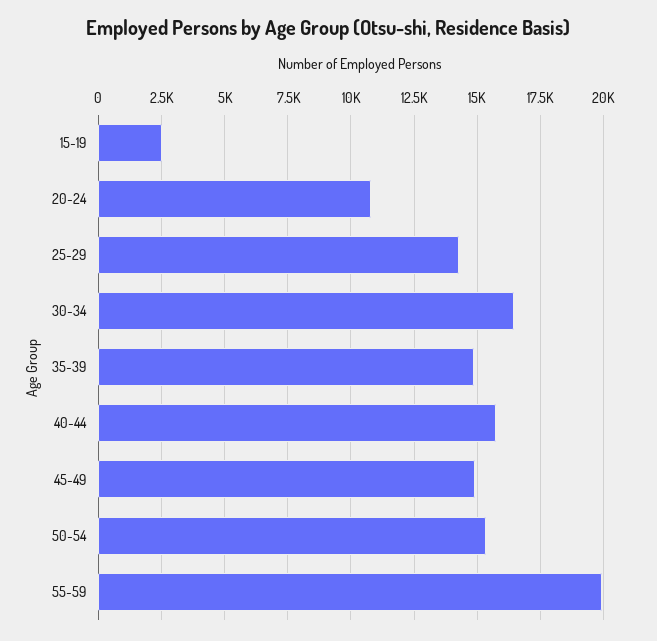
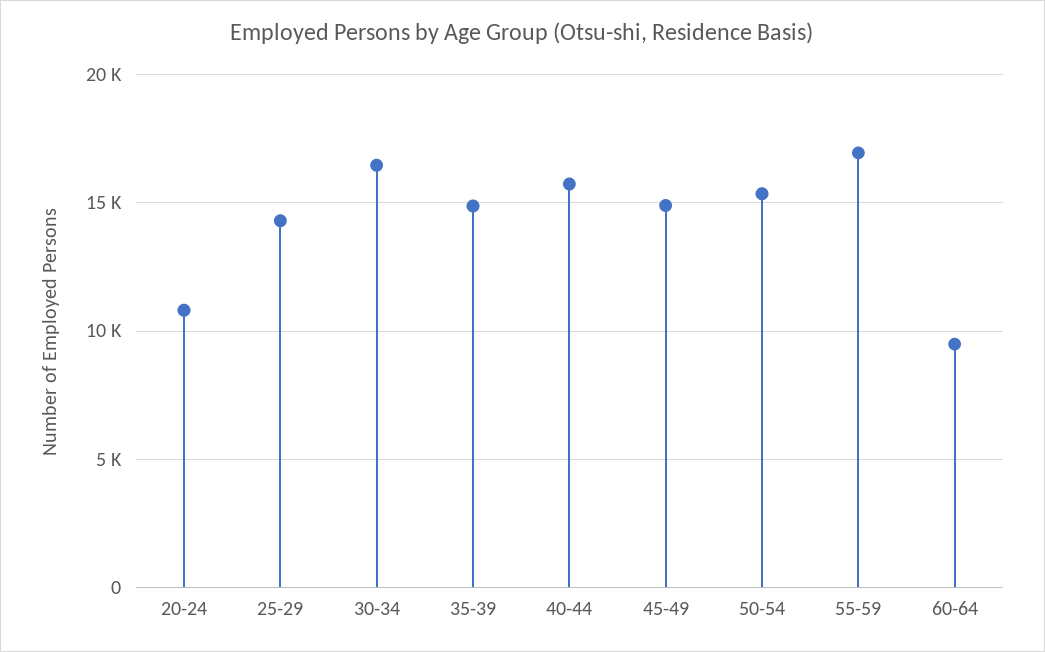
15-19: 2500 -> none
55-59: 20000 -> 17000
60-64: none -> 9500

